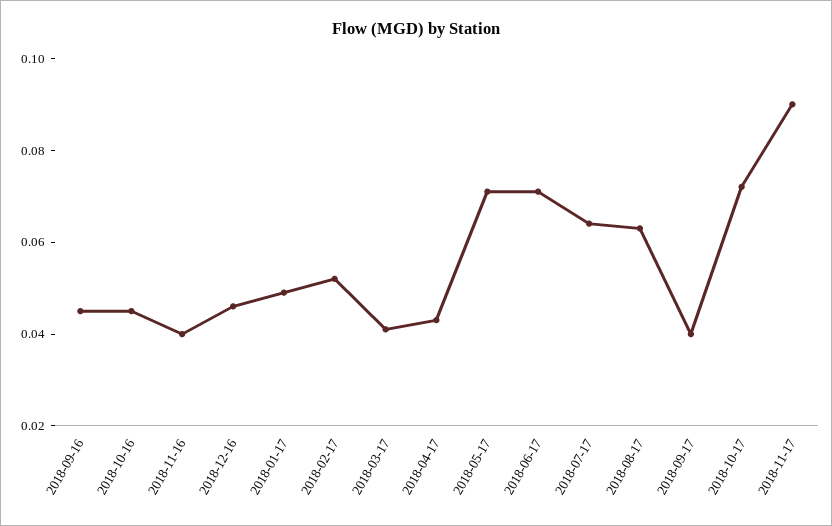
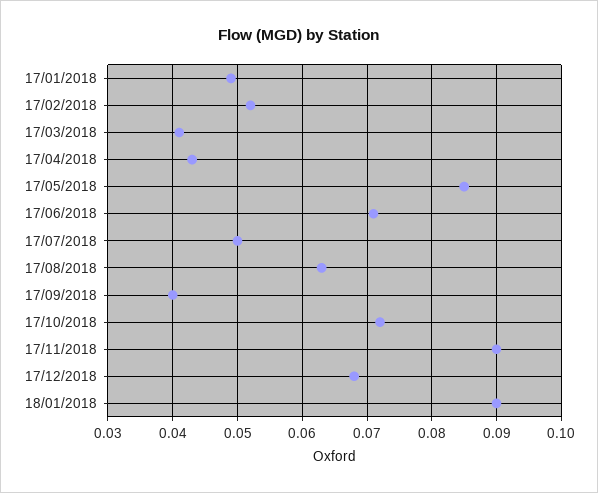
2018-09-16: 0.045 -> none
2018-10-16: 0.045 -> none
2018-11-16: 0.04 -> none
2018-12-16: 0.045 -> none
2018-05-17: 0.07 -> 0.085
2018-07-17: 0.065 -> 0.05
17/12/2018: none -> 0.068
18/01/2018: none -> 0.09

